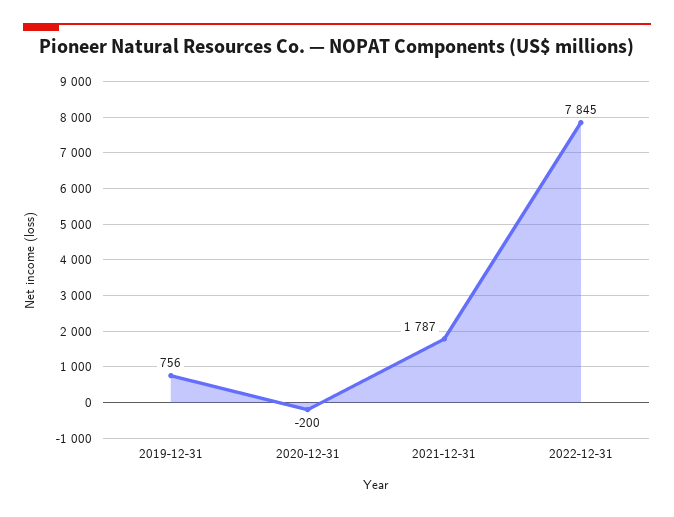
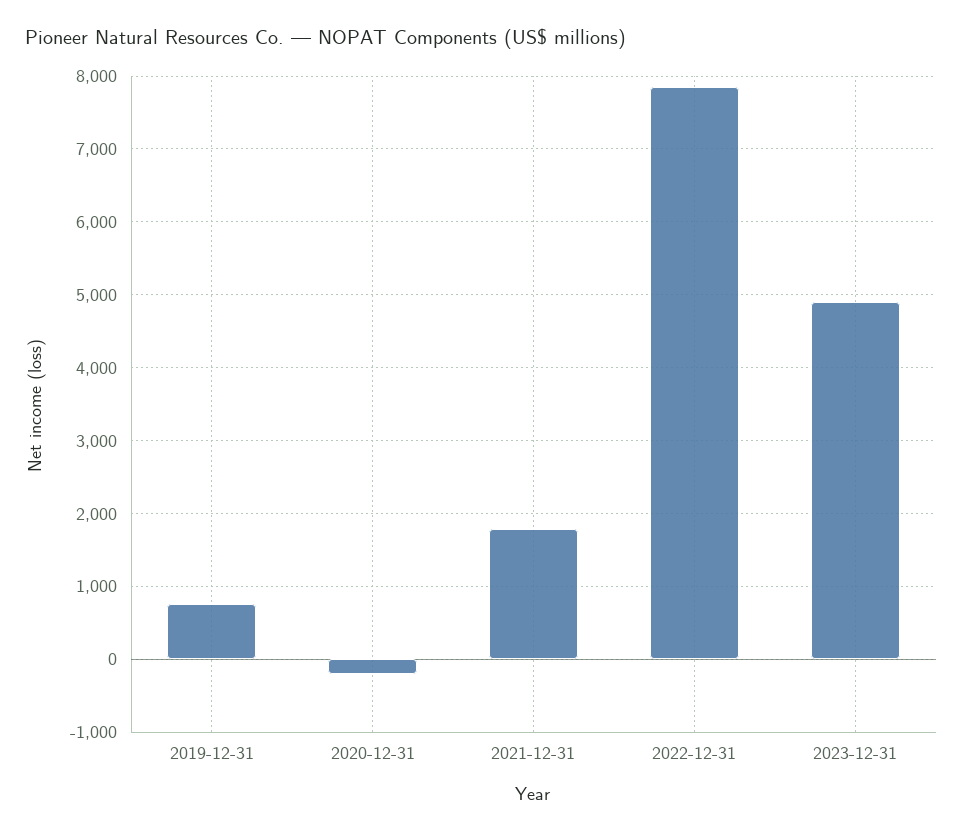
2023-12-31: none -> 4900

